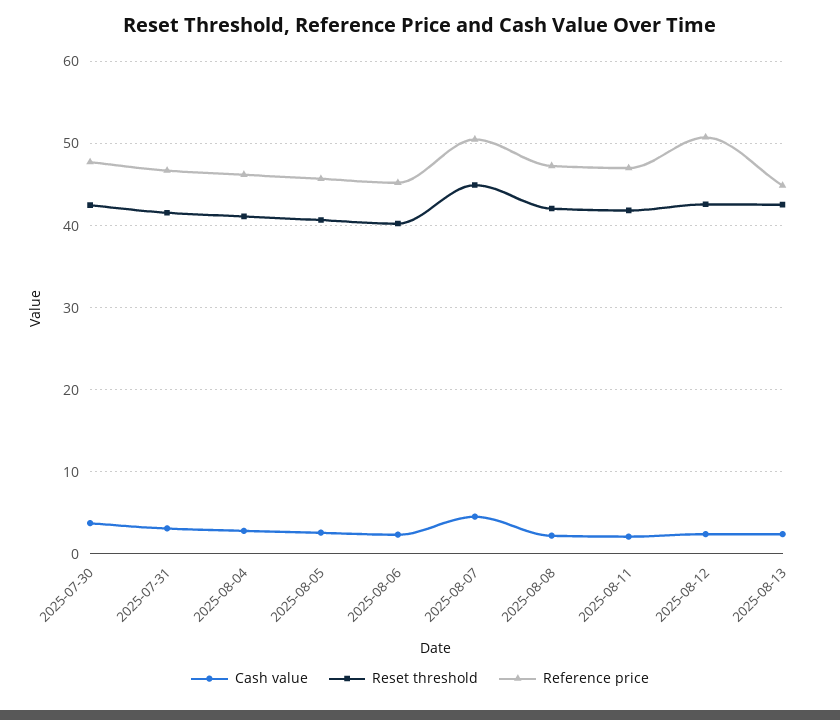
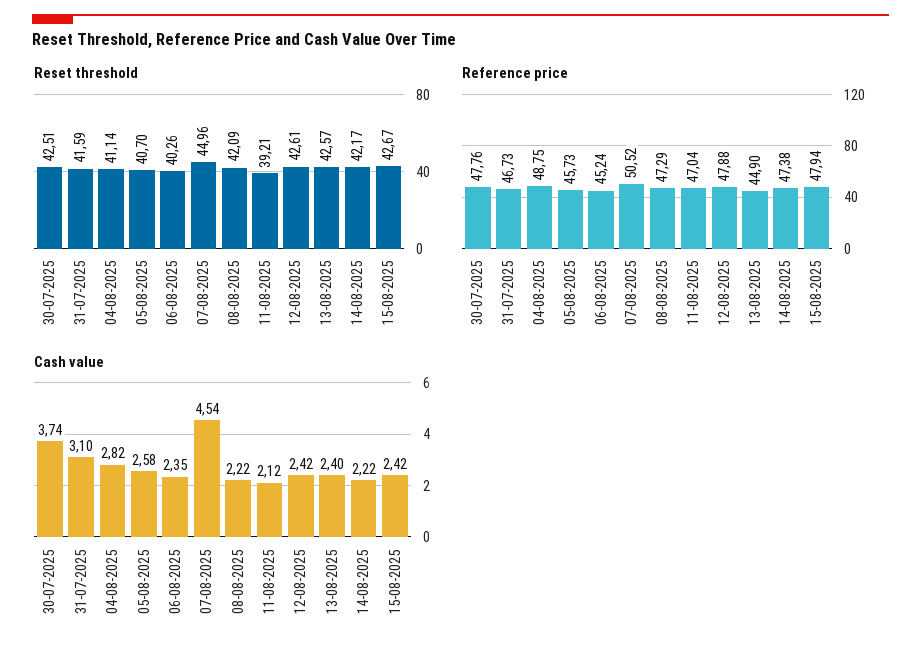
Reference price, 2025-08-04: 46 -> 48.75
Reset threshold, 2025-08-11: 42 -> 39.21
Reference price, 2025-08-12: 51 -> 47.88
Reset threshold, 14-08-2025: none -> 42.17
Reset threshold, 15-08-2025: none -> 42.67
Reference price, 14-08-2025: none -> 47.38
Reference price, 15-08-2025: none -> 47.94
Cash value, 14-08-2025: none -> 2.22
Cash value, 15-08-2025: none -> 2.42

